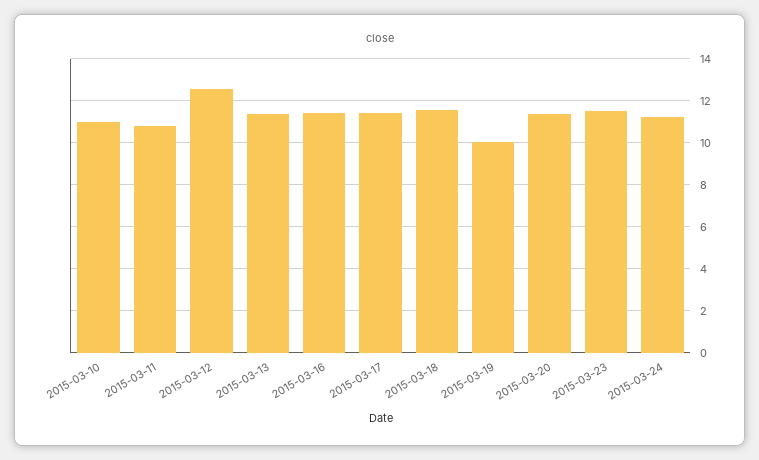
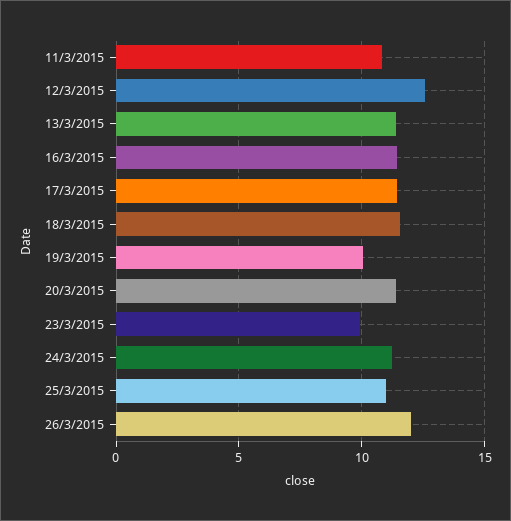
2015-03-10: 11 -> none
2015-03-23: 11.5 -> 10
25/3/2015: none -> 11
26/3/2015: none -> 12

